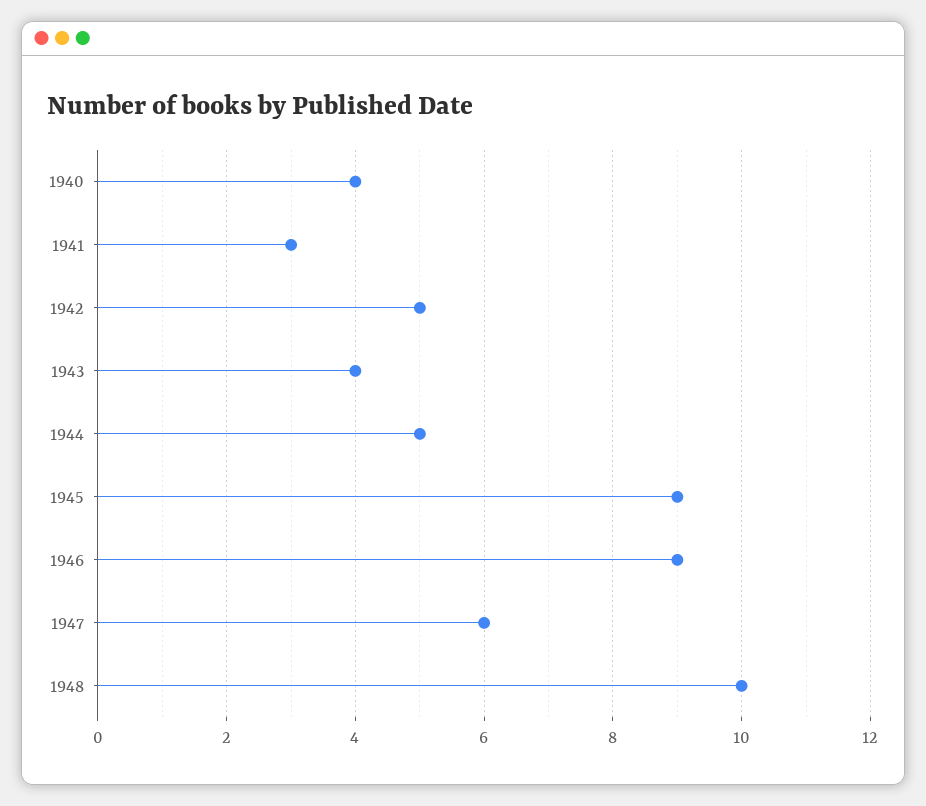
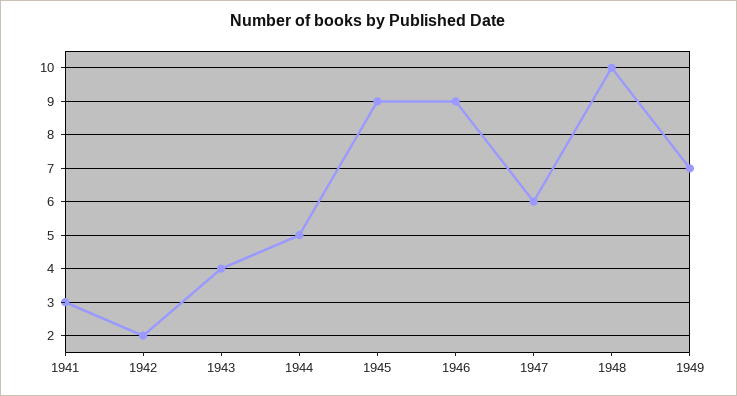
1940: 4 -> none
1942: 5 -> 2
1949: none -> 7

